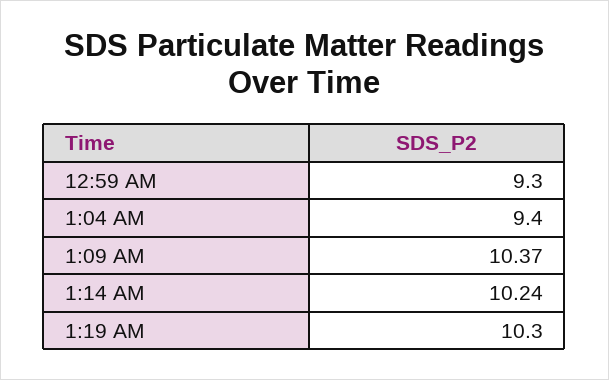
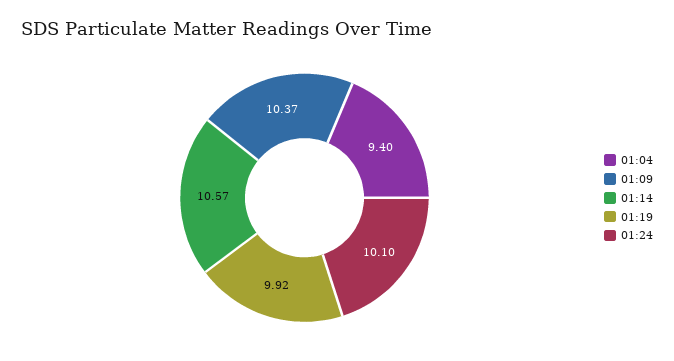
12:59 AM: 9.3 -> none
1:14 AM: 10.24 -> 10.57
1:19 AM: 10.3 -> 9.92
01:24: none -> 10.1

